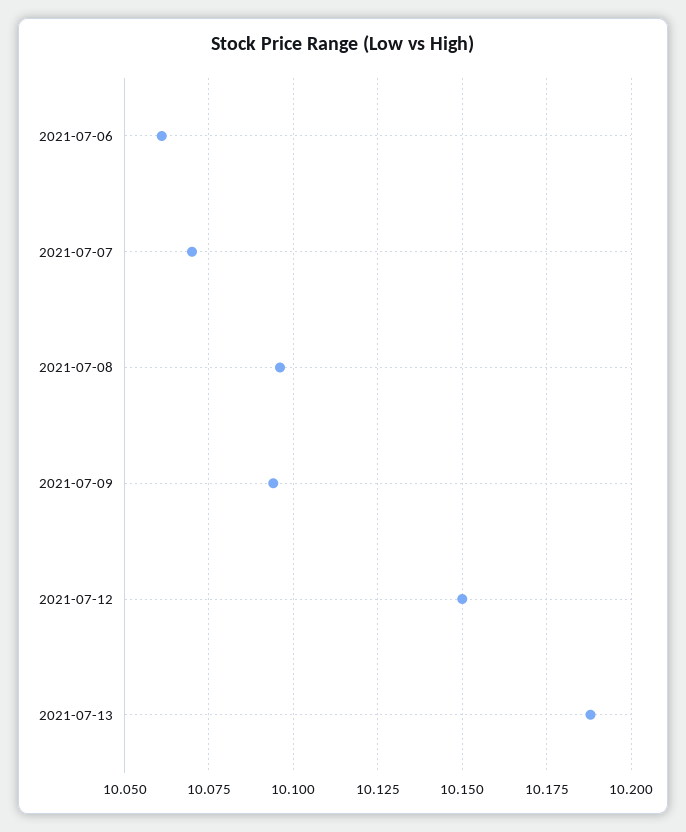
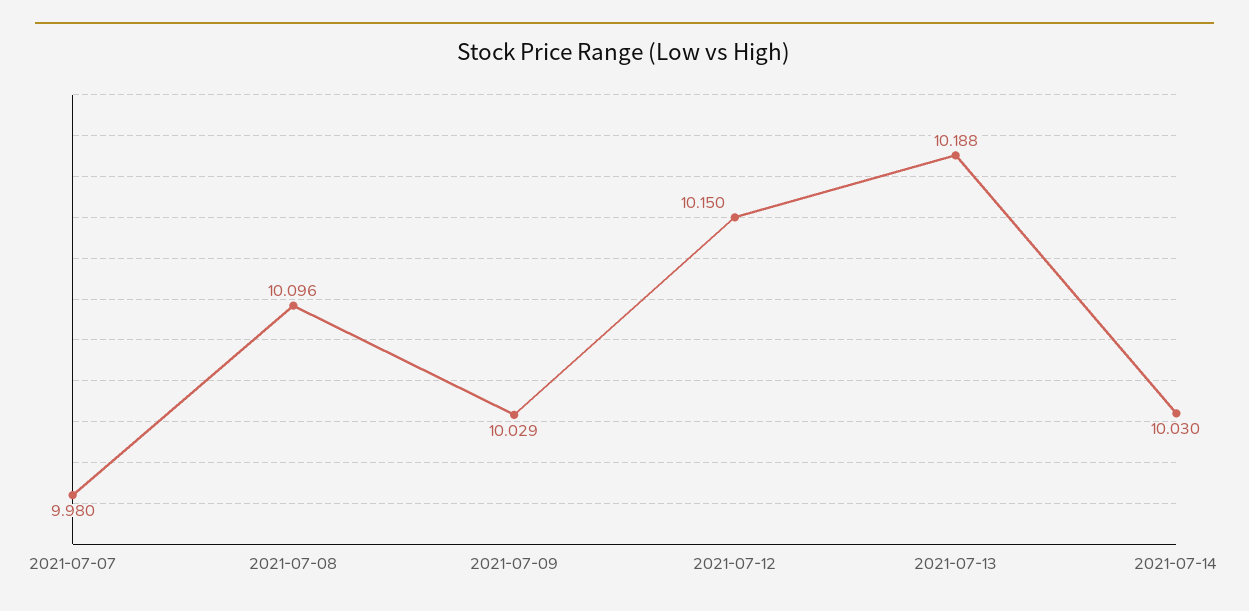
2021-07-06: 10.06 -> none
2021-07-07: 10.07 -> 9.98
2021-07-09: 10.095 -> 10.029
2021-07-14: none -> 10.03

